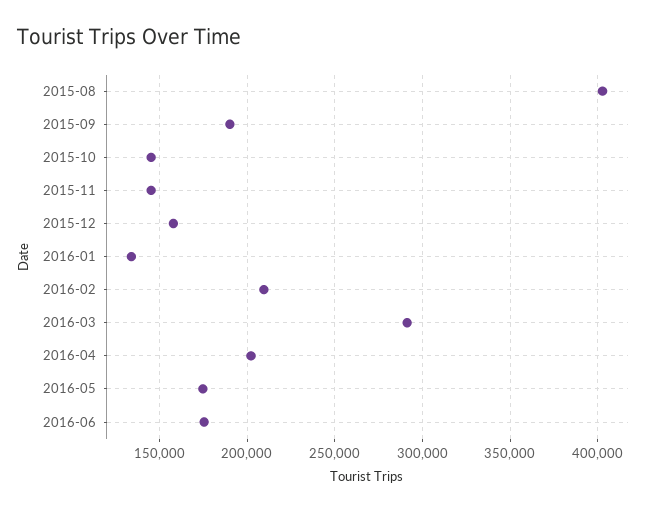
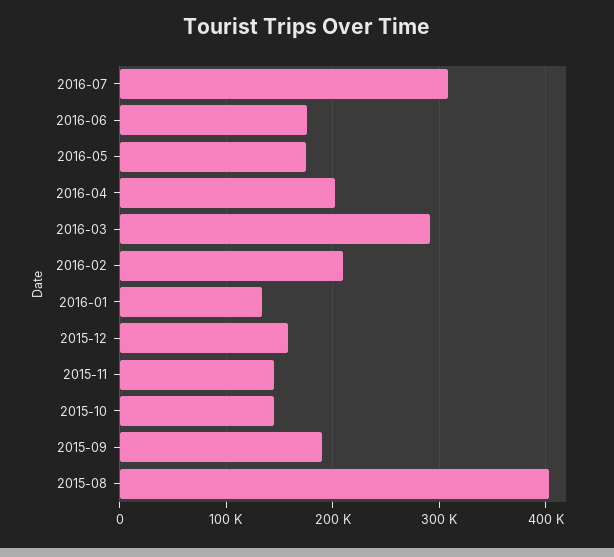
2016-07: none -> 310000

